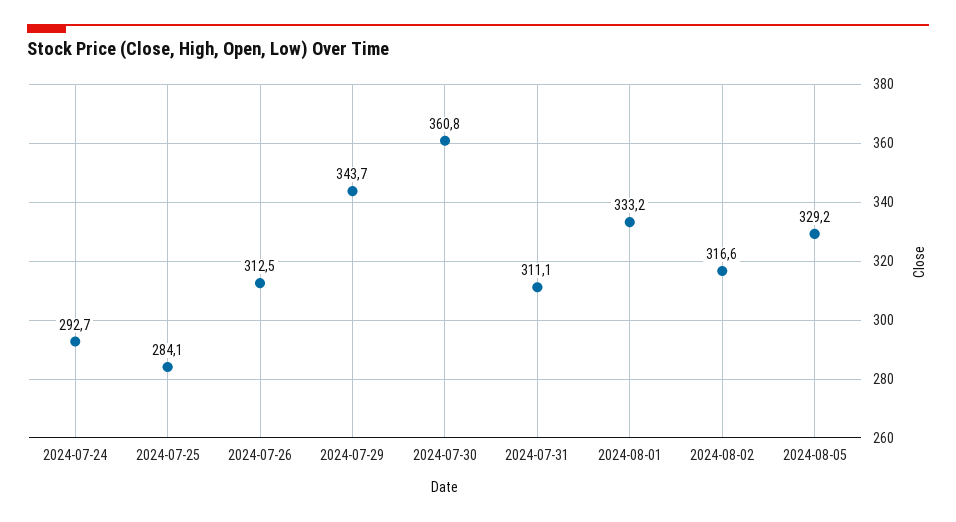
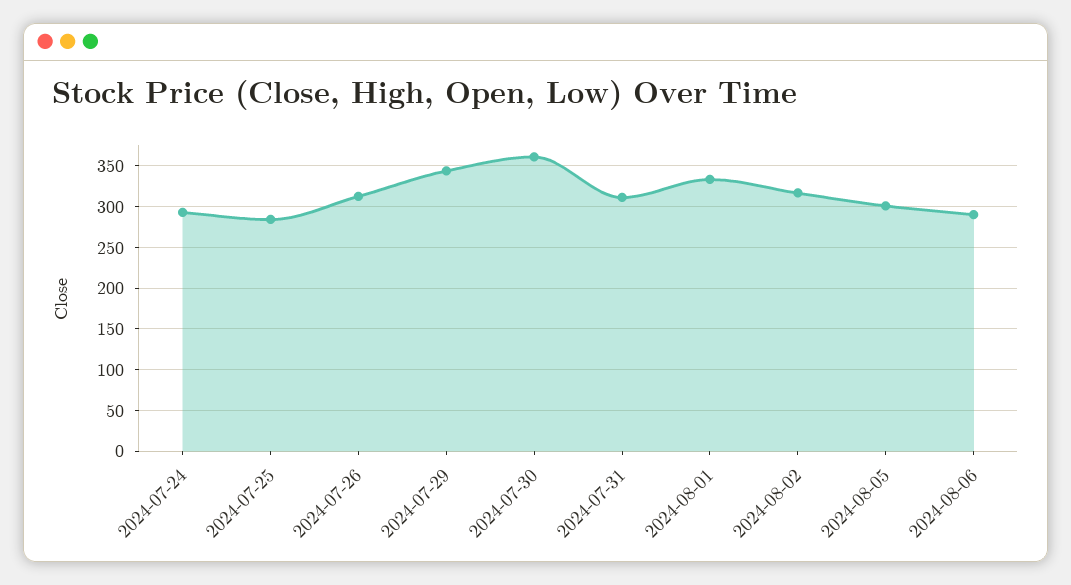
2024-08-05: 329.2 -> 300
2024-08-06: none -> 290

